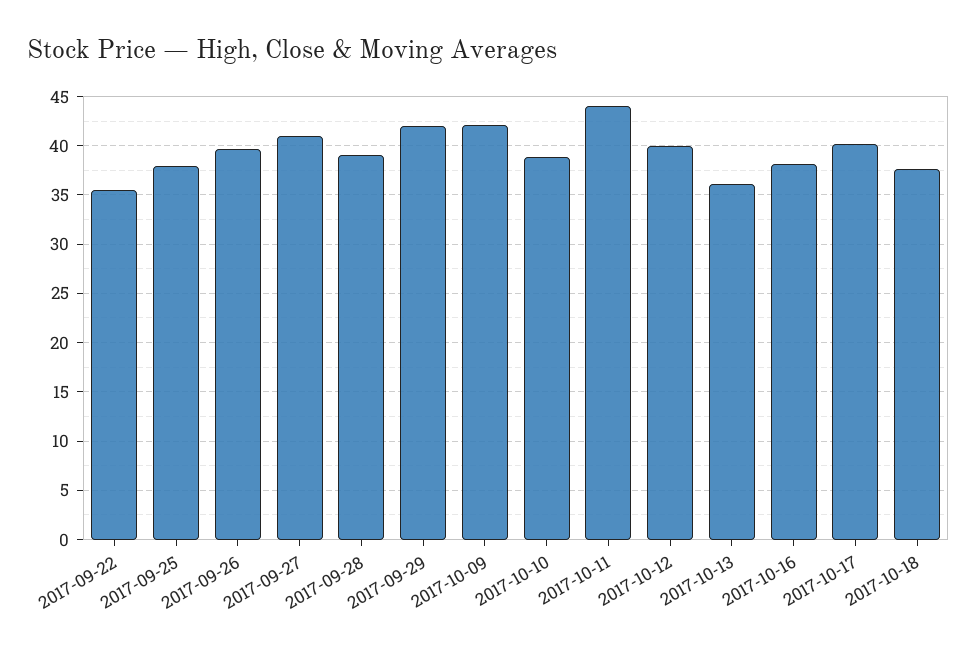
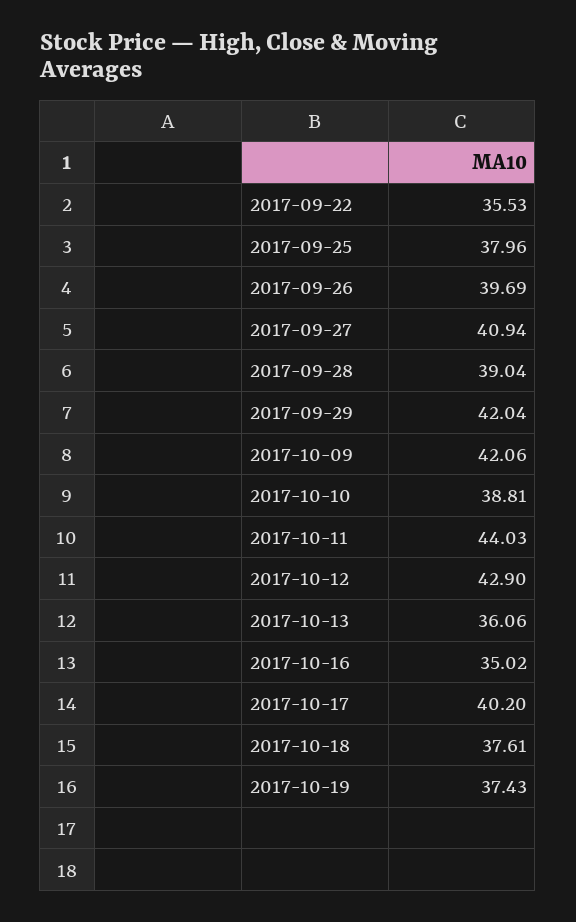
2017-10-12: 40 -> 42.9
2017-10-16: 38 -> 35.02
2017-10-19: none -> 37.43

